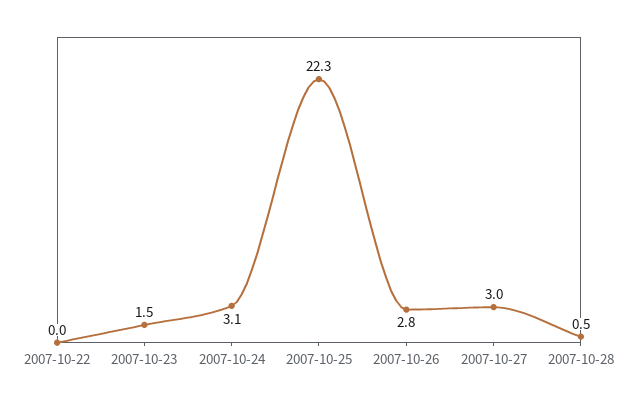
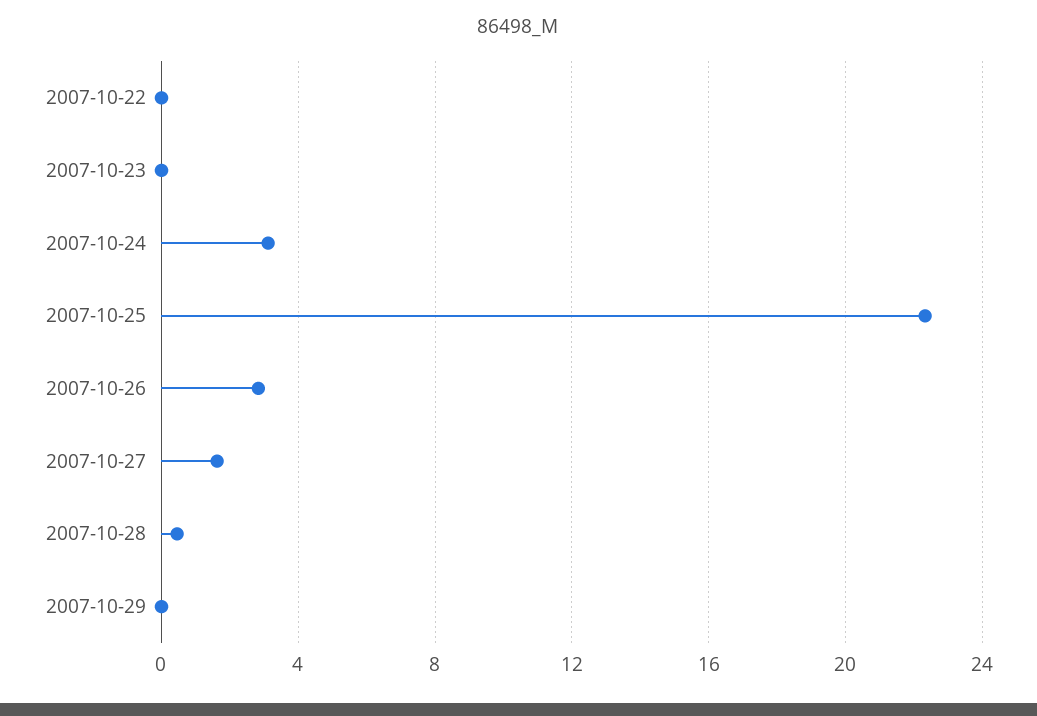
2007-10-23: 1.5 -> 0
2007-10-27: 3 -> 1.5
2007-10-29: none -> 0

